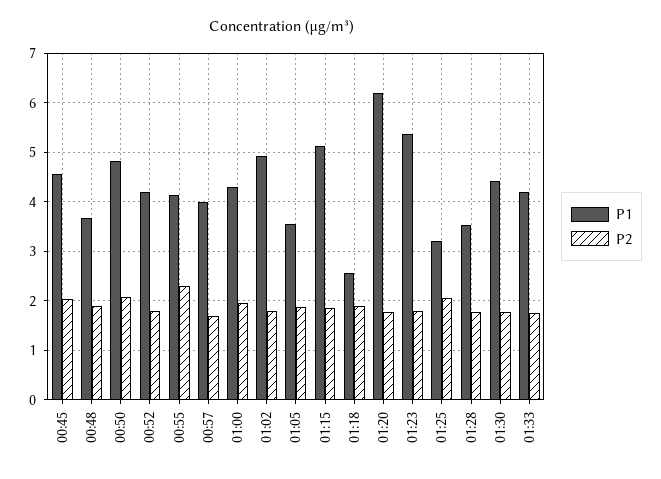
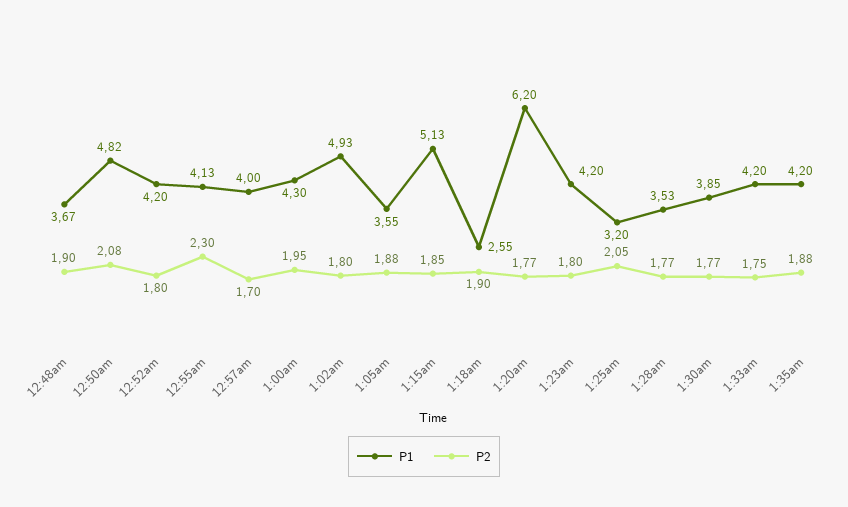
P1, 00:45: 4.6 -> none
P2, 00:45: 2 -> none
P1, 01:23: 5.4 -> 4.2
P1, 01:30: 4.4 -> 3.85
P1, 1:35am: none -> 4.2
P2, 1:35am: none -> 1.88

